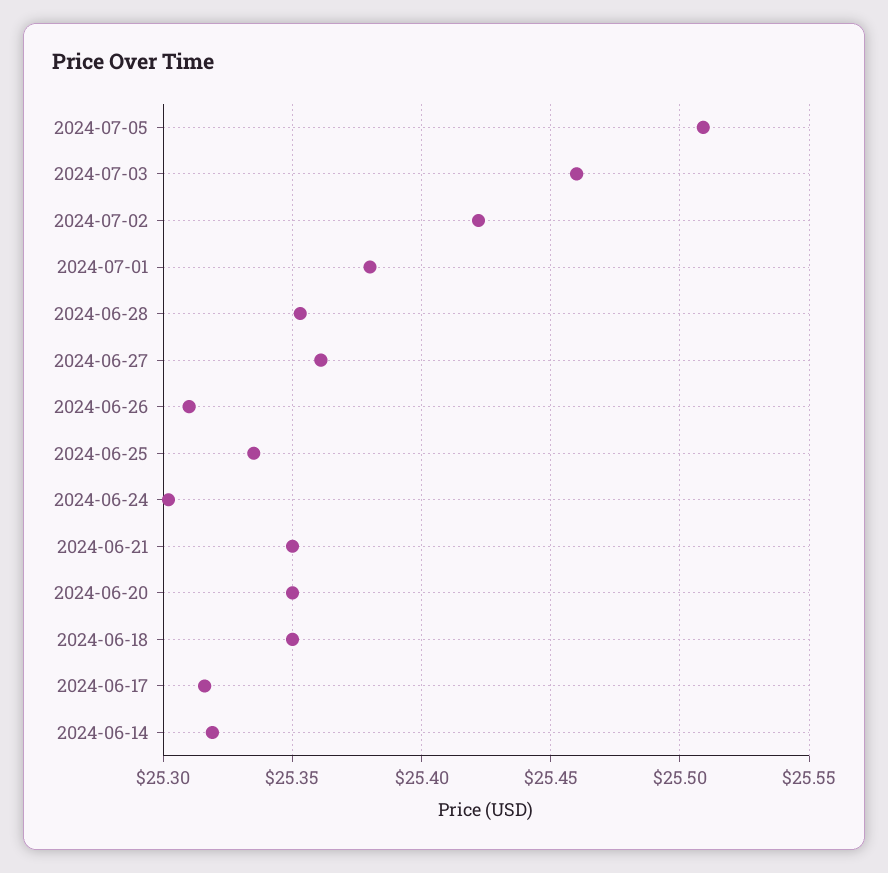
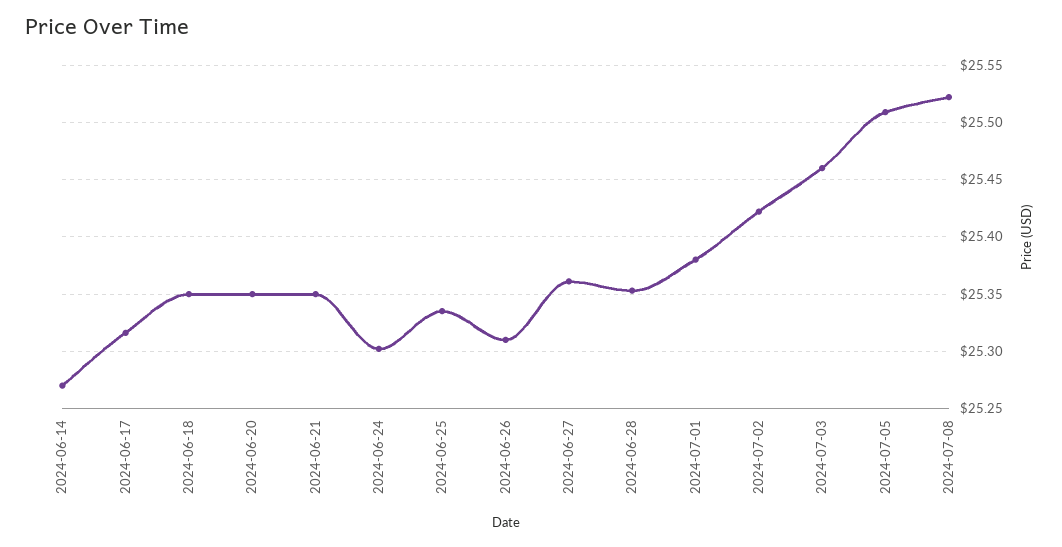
2024-06-14: 25.32 -> 25.27
2024-07-08: none -> 25.52

